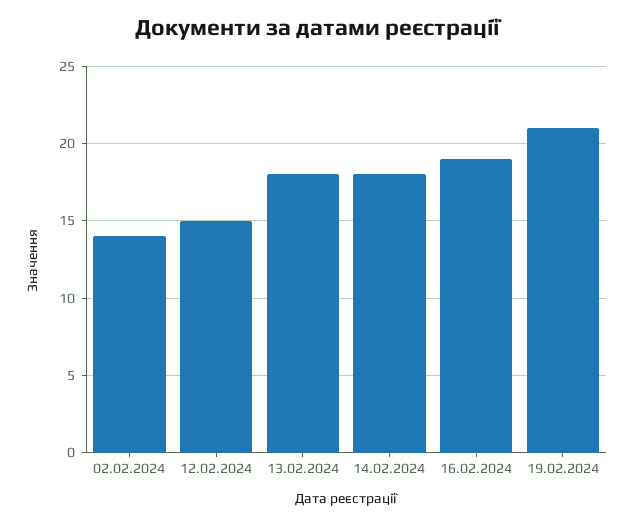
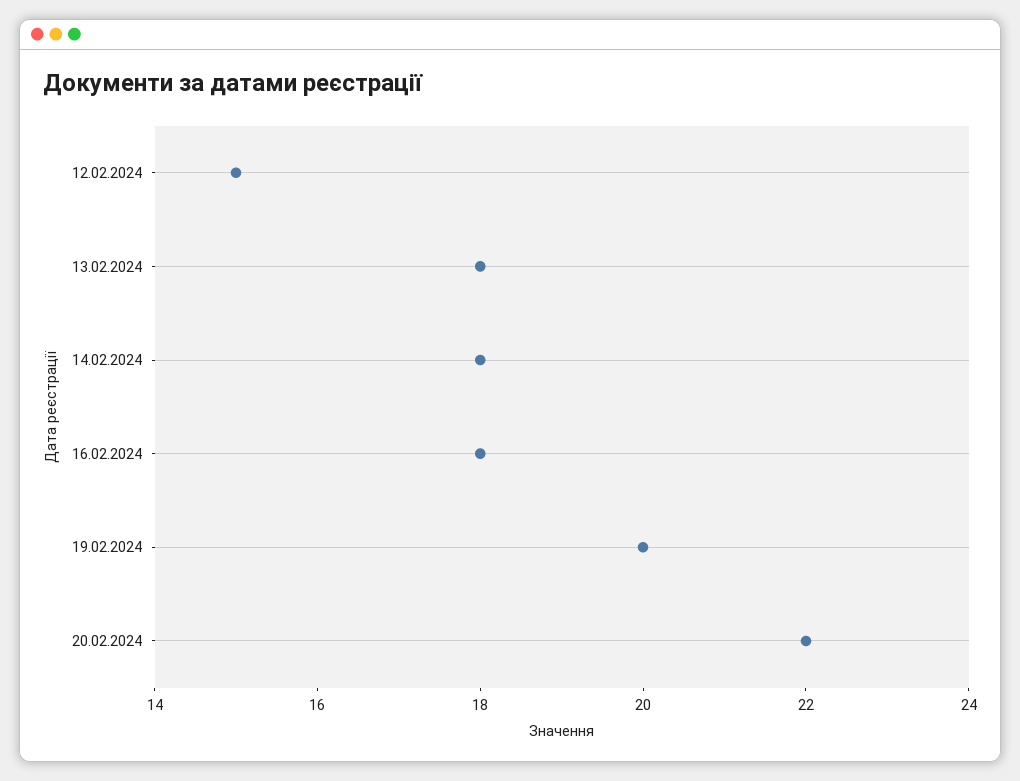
02.02.2024: 14 -> none
16.02.2024: 19 -> 18
19.02.2024: 21 -> 20
20.02.2024: none -> 22

